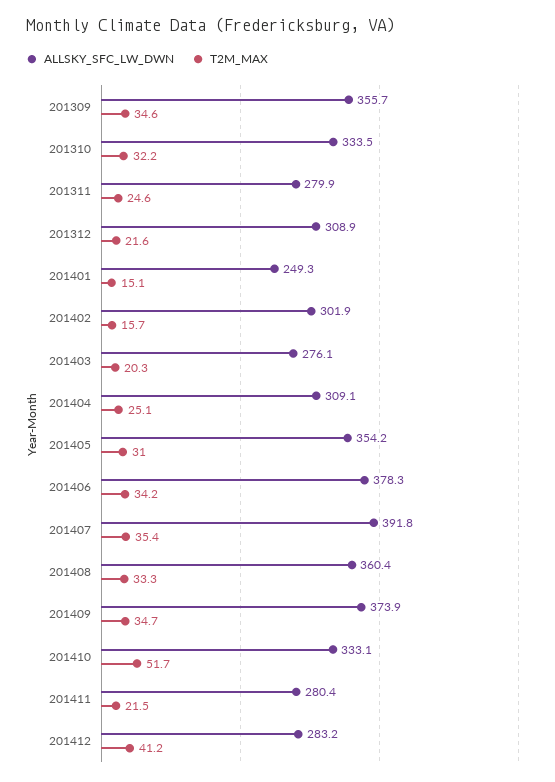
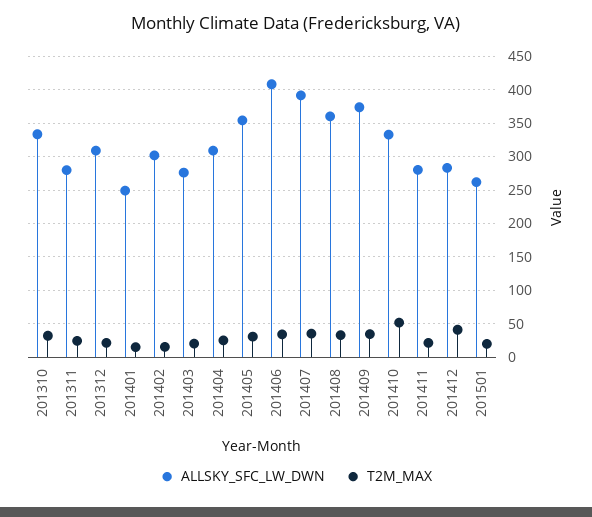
ALLSKY_SFC_LW_DWN, 201309: 355.7 -> none
T2M_MAX, 201309: 34.6 -> none
ALLSKY_SFC_LW_DWN, 201406: 378.3 -> 410
ALLSKY_SFC_LW_DWN, 201501: none -> 260
T2M_MAX, 201501: none -> 20

